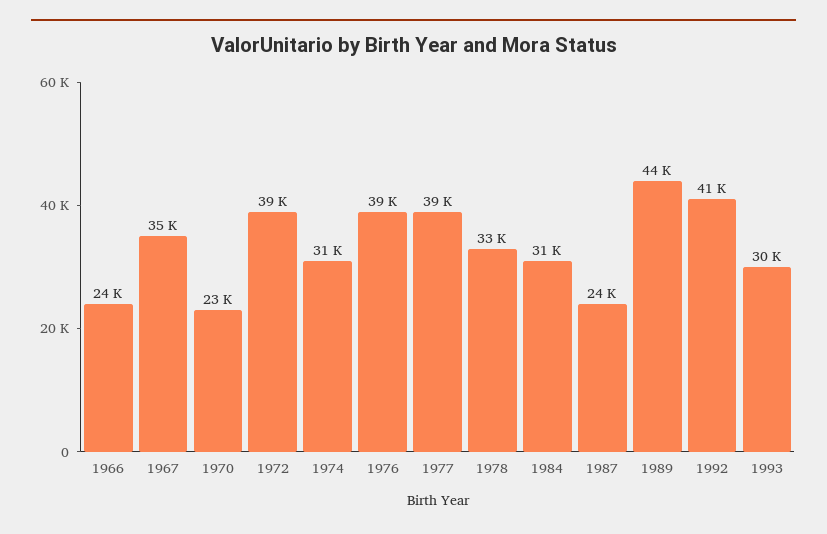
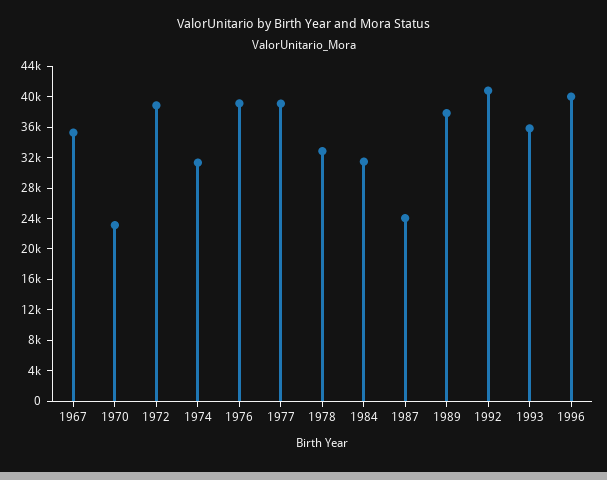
1966: 24000 -> none
1989: 44000 -> 38000
1993: 30000 -> 36000
1996: none -> 40000

